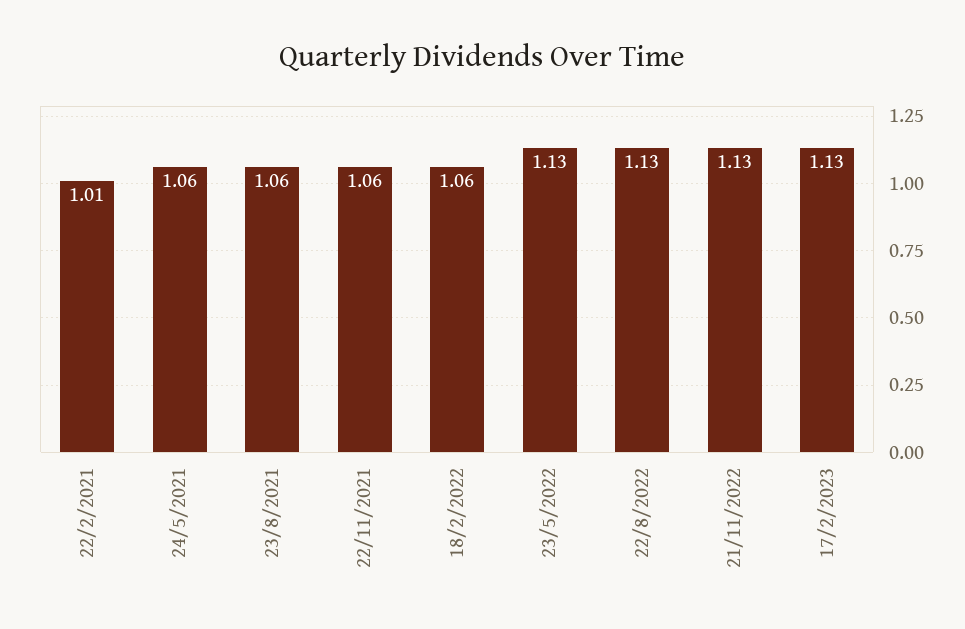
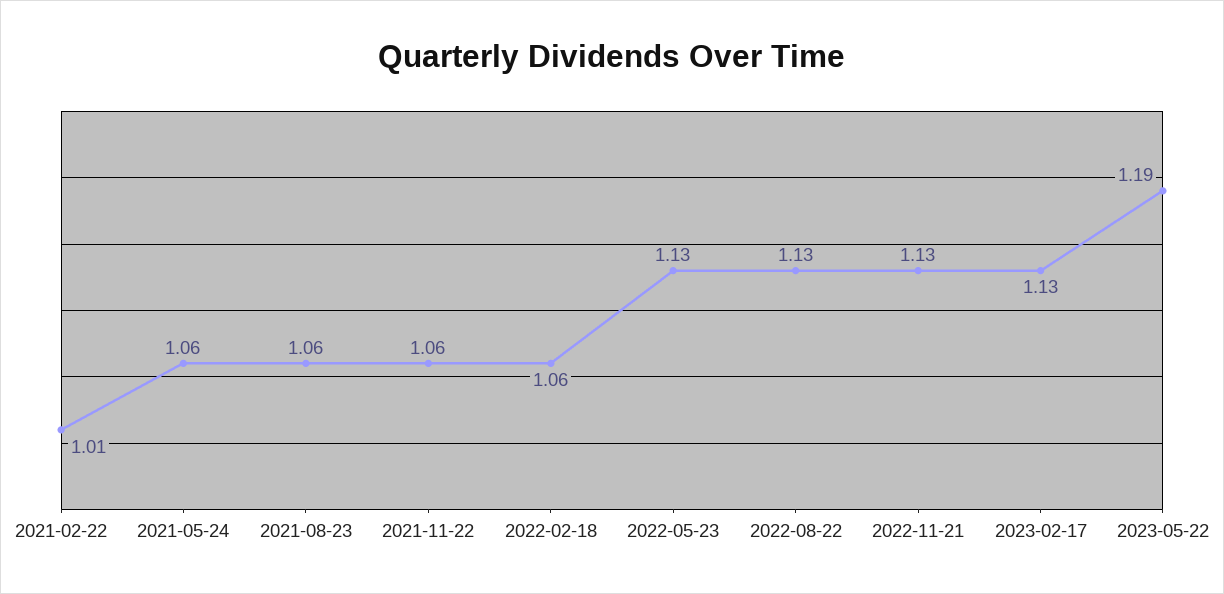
2023-05-22: none -> 1.19

